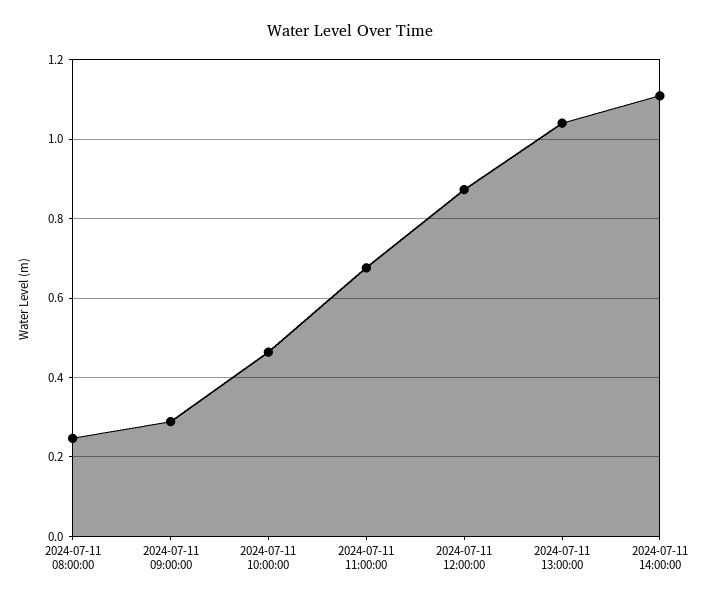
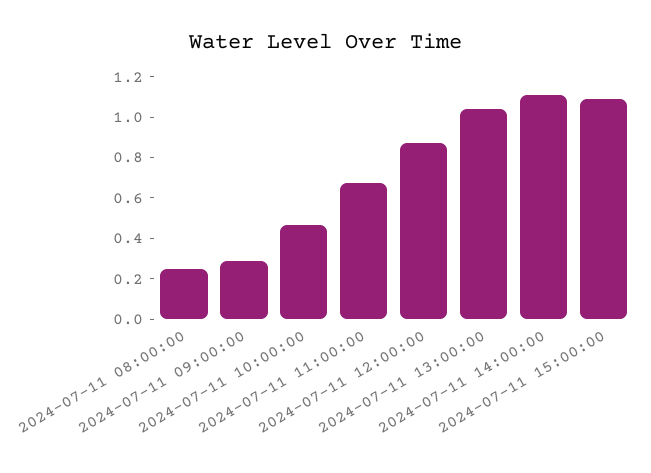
2024-07-11 15:00:00: none -> 1.1

